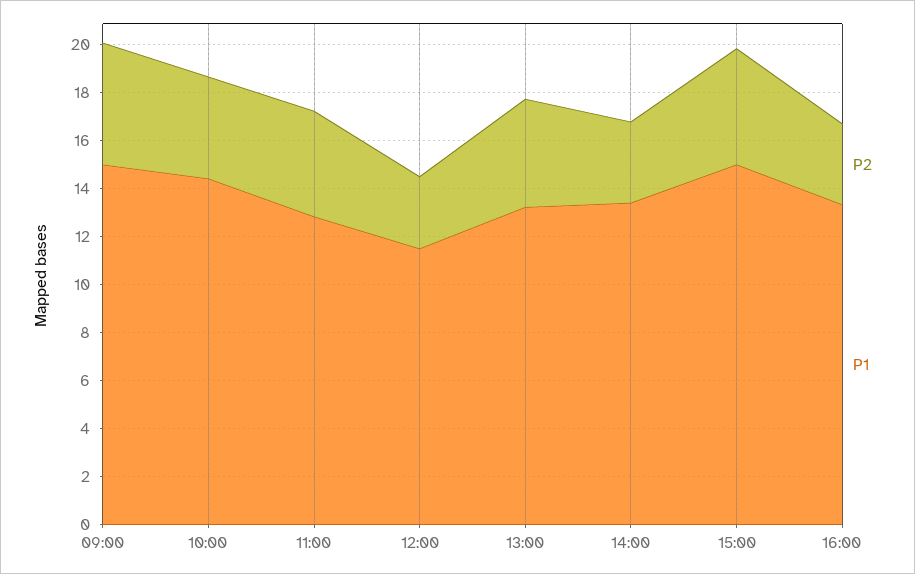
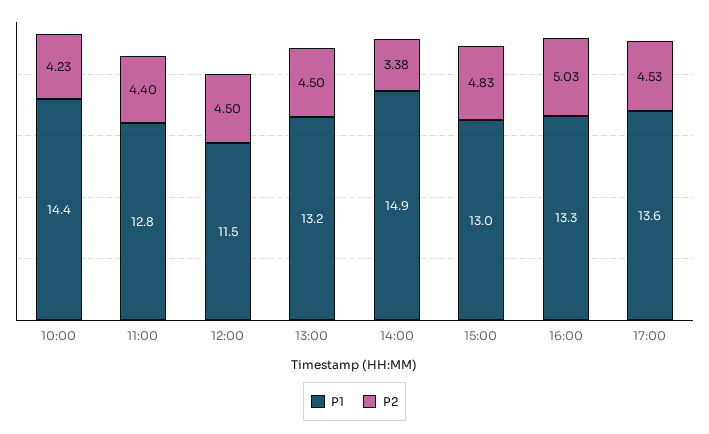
P2, 09:00: 5 -> none
P1, 09:00: 15 -> none
P2, 12:00: 3 -> 4.5
P1, 14:00: 13.5 -> 14.9
P1, 15:00: 15 -> 13
P2, 16:00: 3.5 -> 5.03
P1, 17:00: none -> 13.6
P2, 17:00: none -> 4.53

